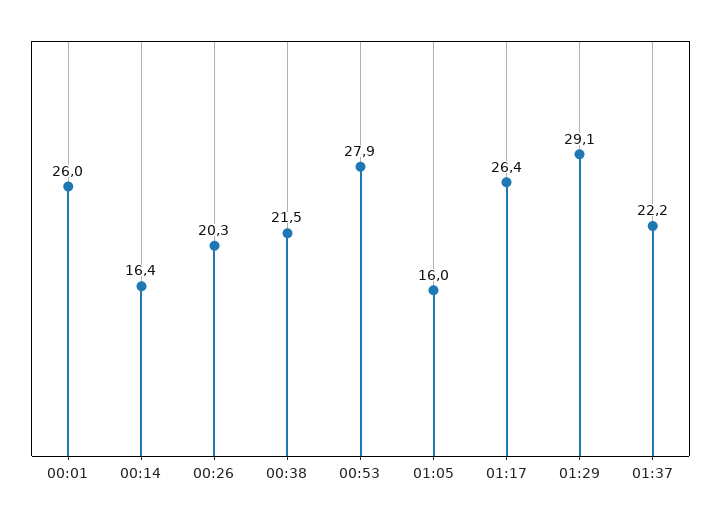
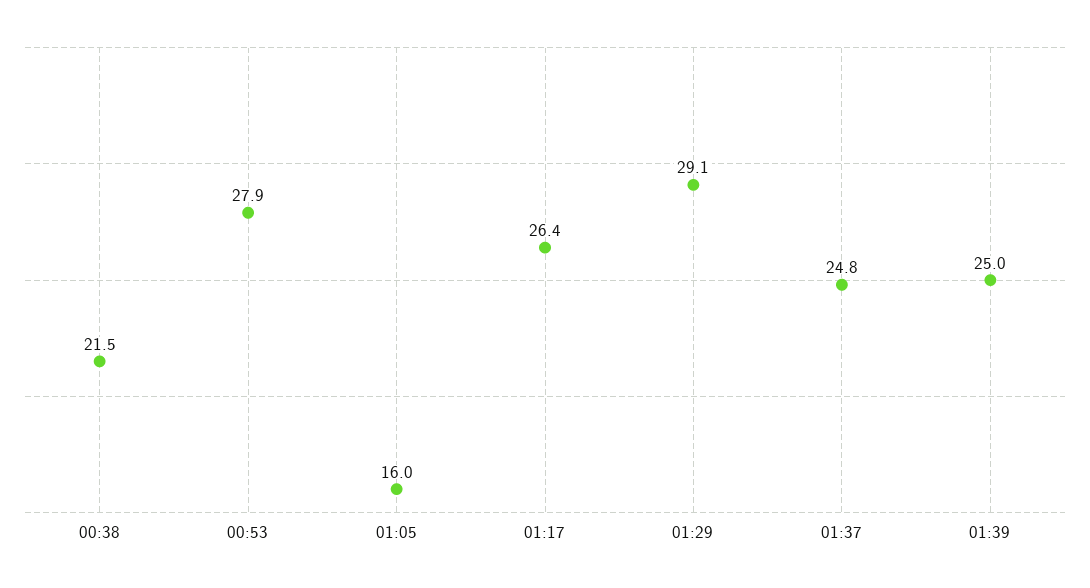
00:01: 26 -> none
00:14: 16.4 -> none
00:26: 20.3 -> none
01:37: 22.2 -> 24.8
01:39: none -> 25

